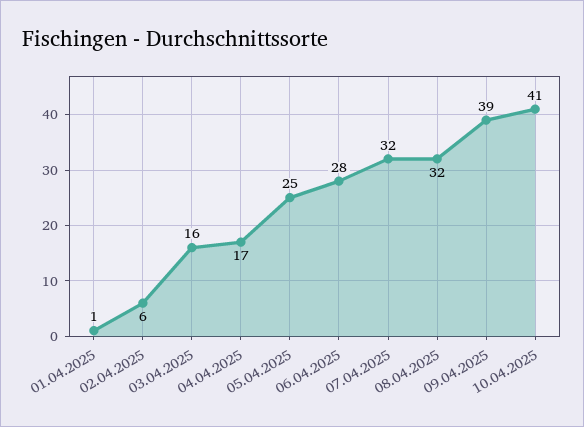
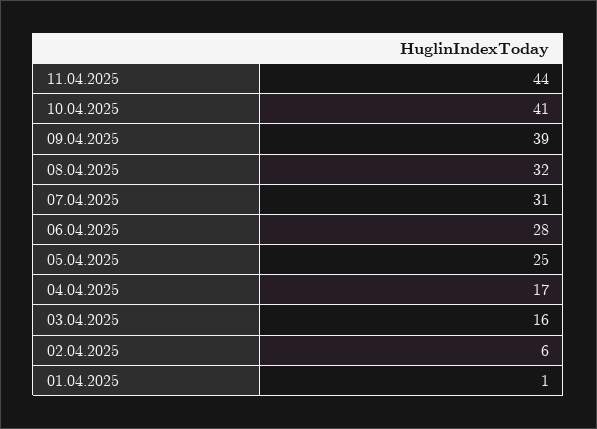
07.04.2025: 32 -> 31
11.04.2025: none -> 44

